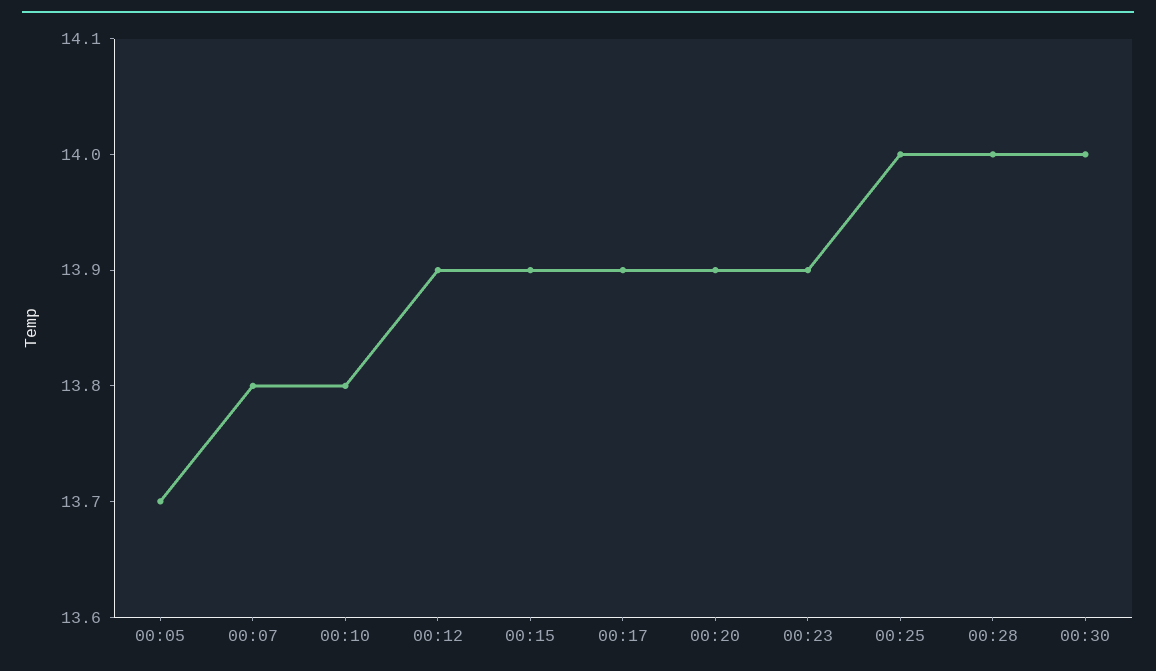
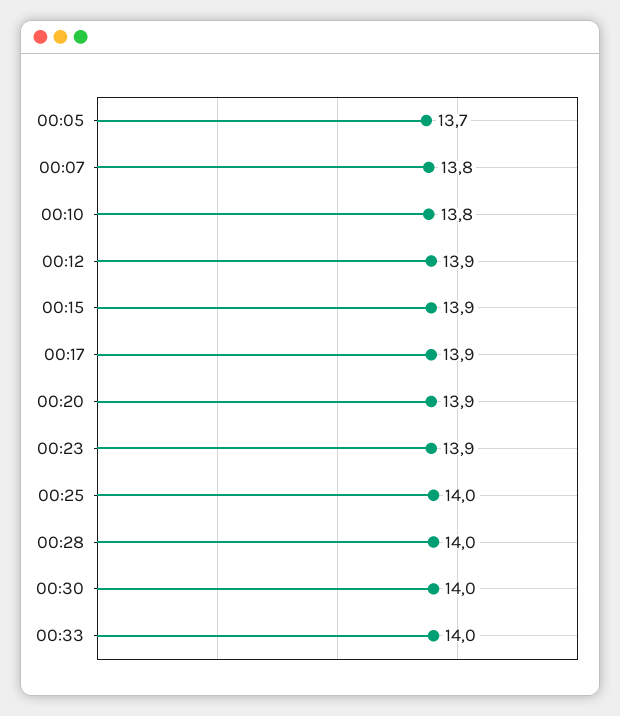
00:33: none -> 14

